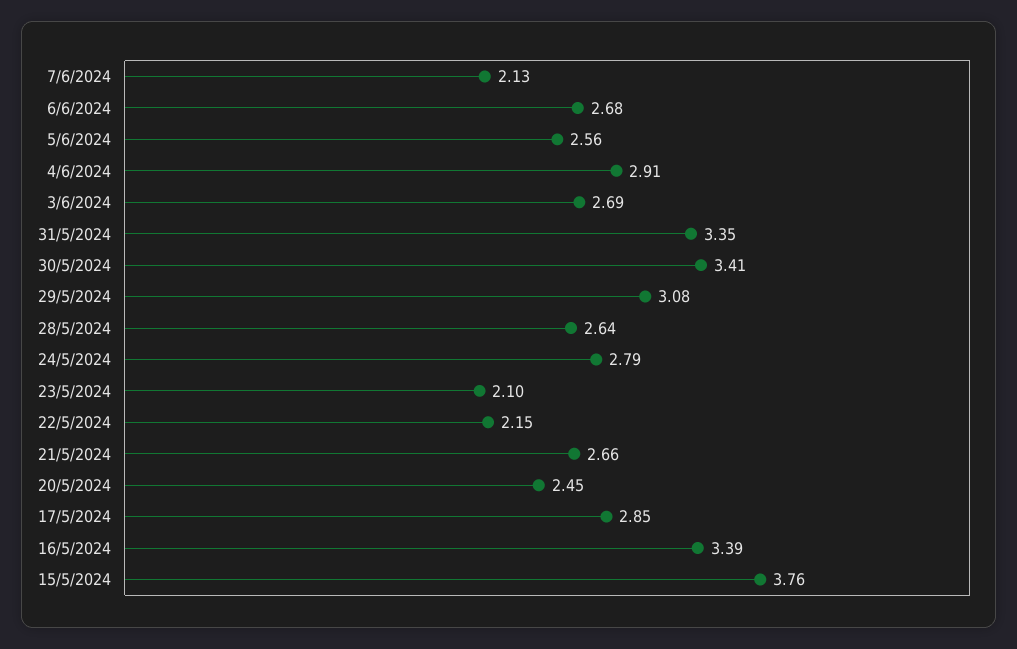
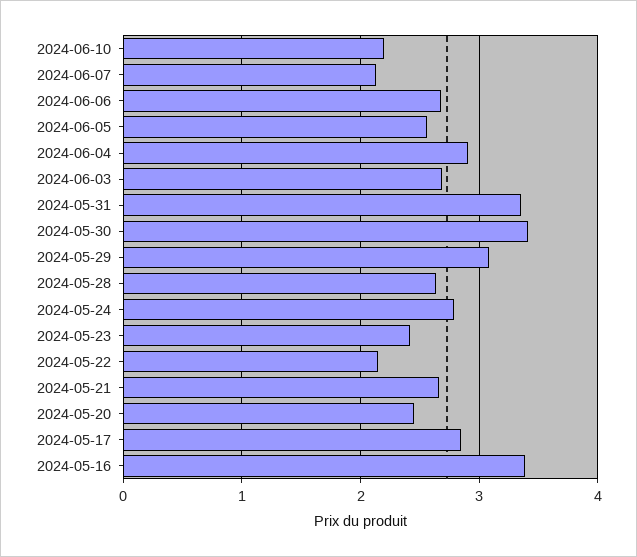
23/5/2024: 2.1 -> 2.4
15/5/2024: 3.76 -> none
2024-06-10: none -> 2.2

